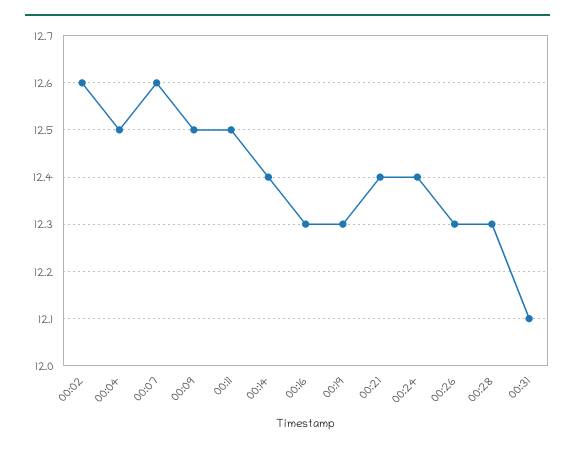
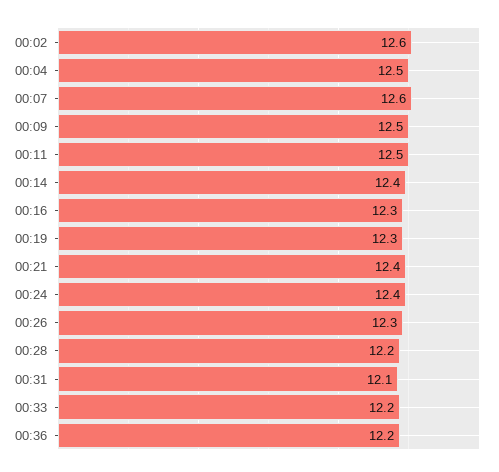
00:28: 12.3 -> 12.2
00:33: none -> 12.2
00:36: none -> 12.2

